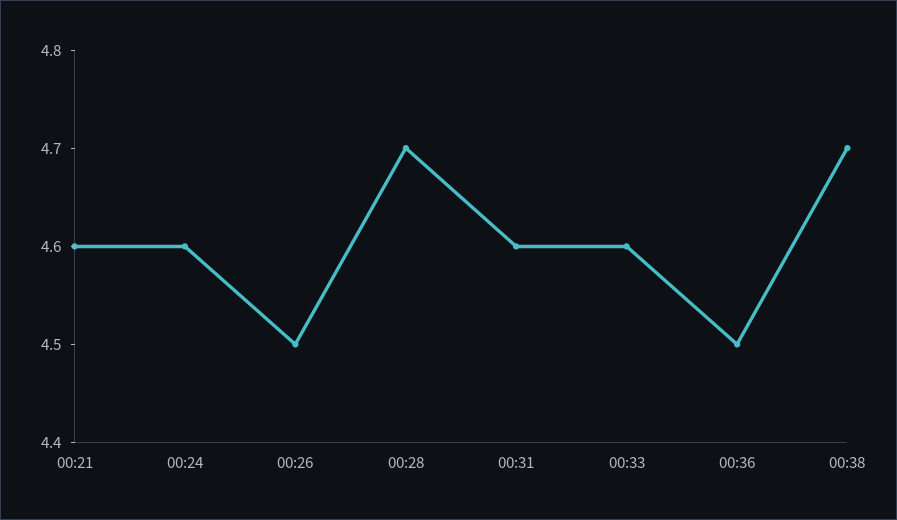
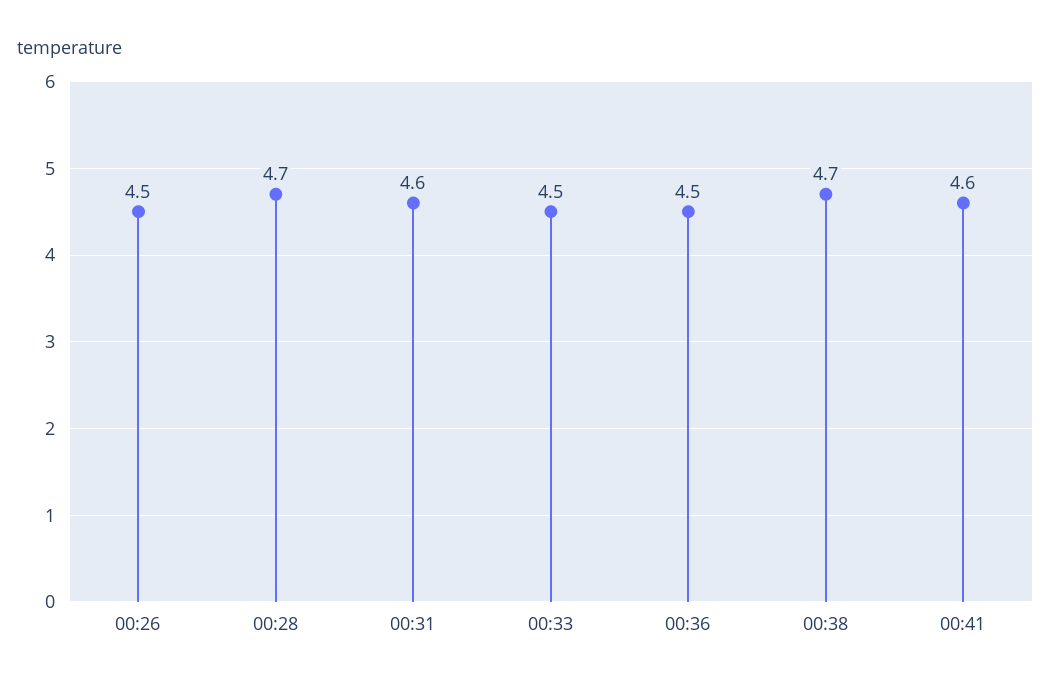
00:21: 4.6 -> none
00:24: 4.6 -> none
00:33: 4.6 -> 4.5
00:41: none -> 4.6

